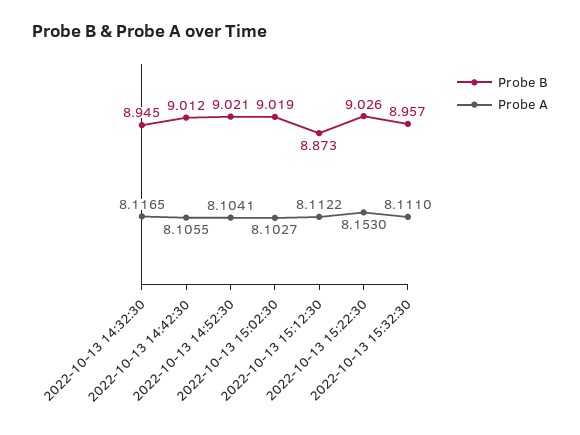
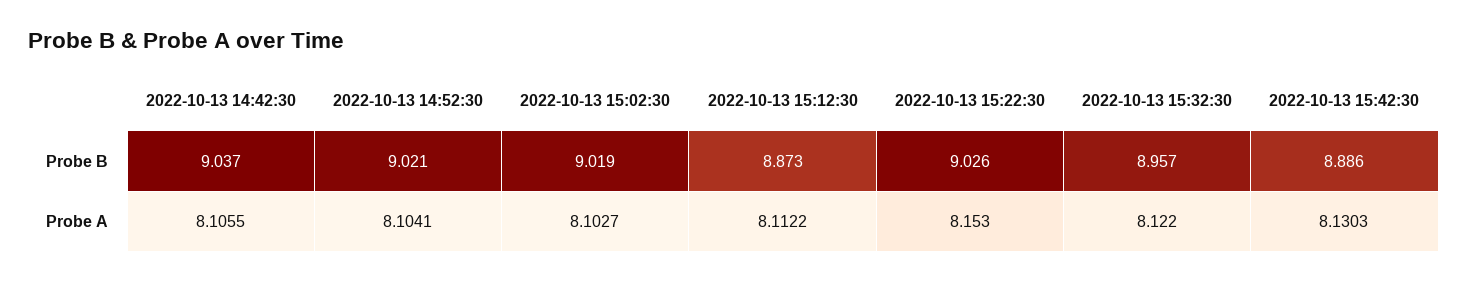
Probe B, 2022-10-13 14:32:30: 8.945 -> none
Probe A, 2022-10-13 14:32:30: 8.1165 -> none
Probe B, 2022-10-13 14:42:30: 9.012 -> 9.037
Probe A, 2022-10-13 15:32:30: 8.111 -> 8.122
Probe B, 2022-10-13 15:42:30: none -> 8.886
Probe A, 2022-10-13 15:42:30: none -> 8.1303

